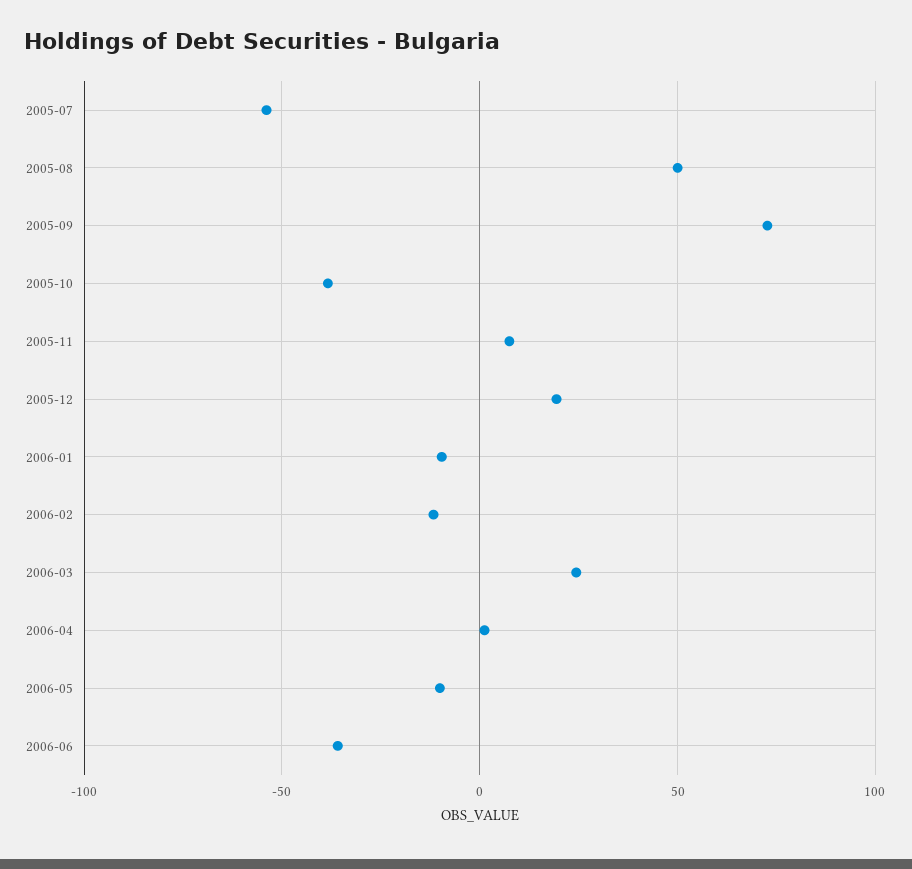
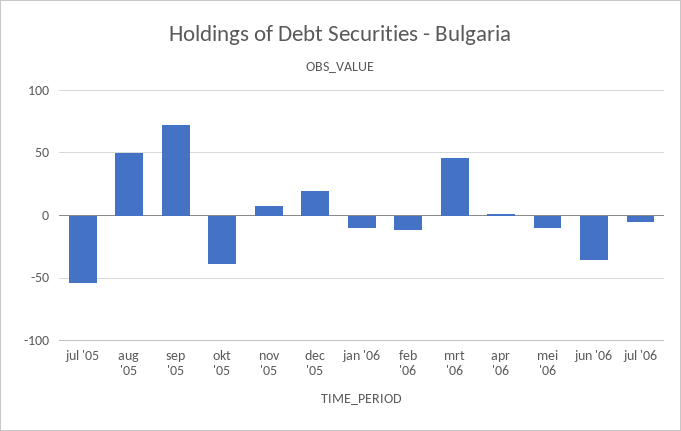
2006-03: 25 -> 45
jul '06: none -> -5

